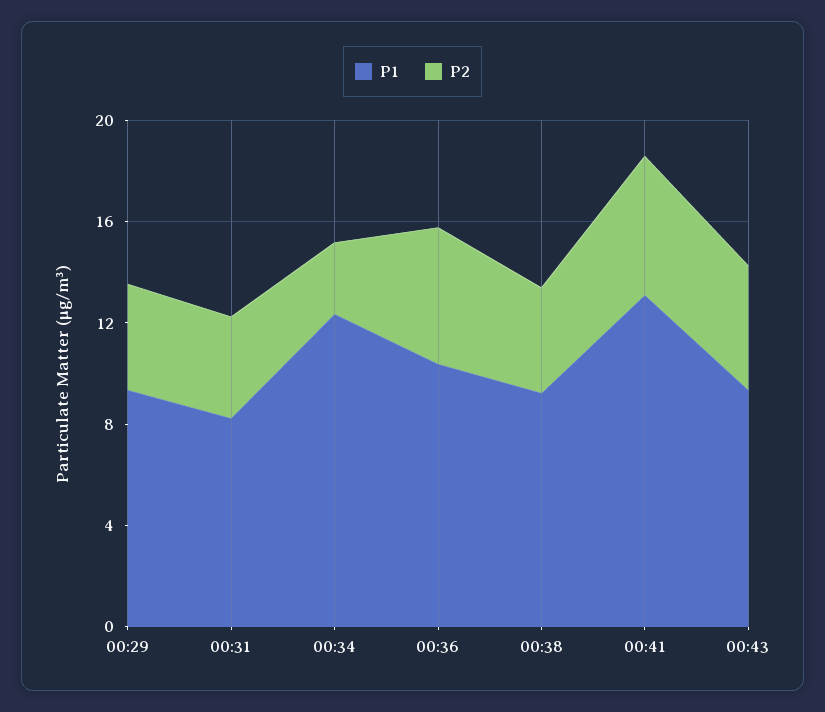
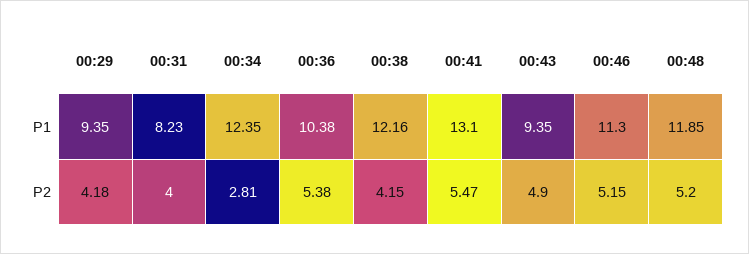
P1, 00:38: 9 -> 12.16
P1, 00:46: none -> 11.3
P1, 00:48: none -> 11.85
P2, 00:46: none -> 5.15
P2, 00:48: none -> 5.2

